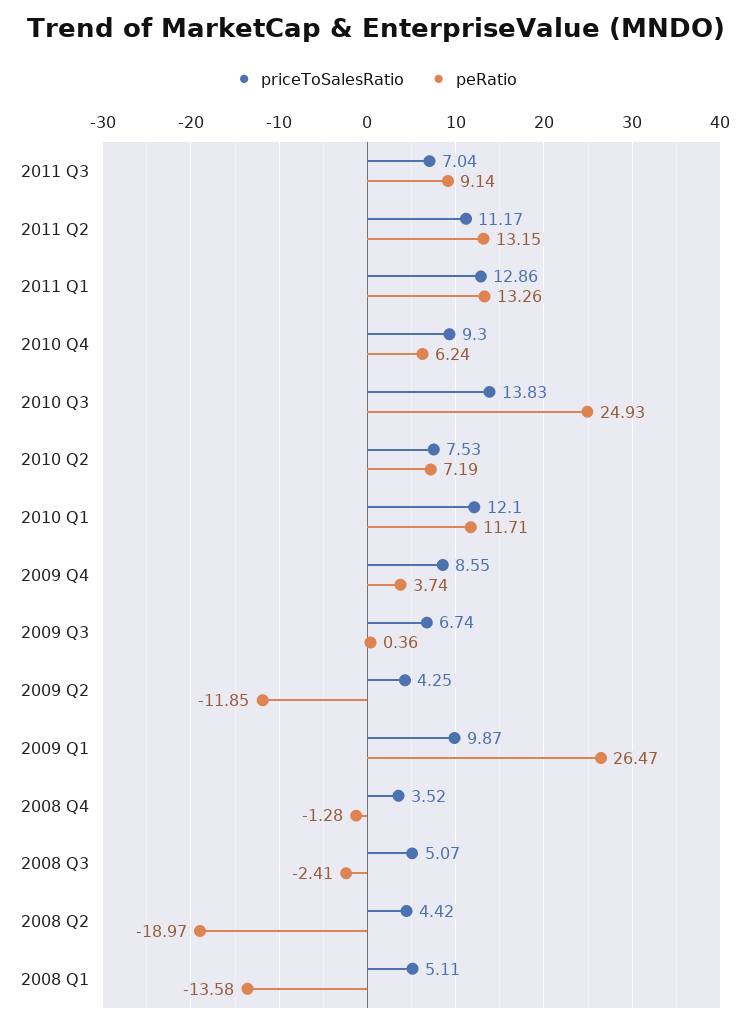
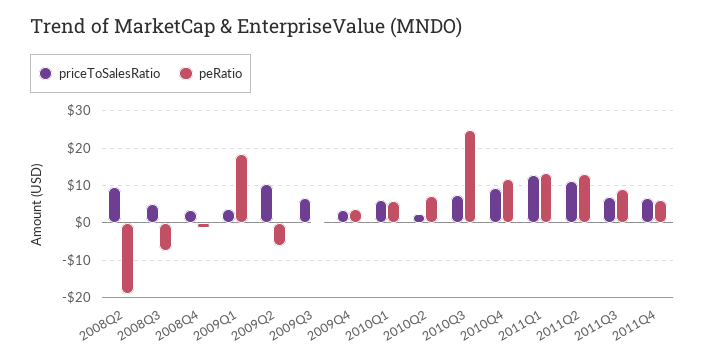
peRatio, 2010 Q4: 6.24 -> 12
priceToSalesRatio, 2010 Q3: 13.83 -> 8
priceToSalesRatio, 2010 Q2: 7.53 -> 2
priceToSalesRatio, 2010 Q1: 12.1 -> 6
peRatio, 2010 Q1: 11.71 -> 6
priceToSalesRatio, 2009 Q4: 8.55 -> 4
priceToSalesRatio, 2009 Q2: 4.25 -> 10
peRatio, 2009 Q2: -11.85 -> -6
priceToSalesRatio, 2009 Q1: 9.87 -> 4
peRatio, 2009 Q1: 26.47 -> 18
peRatio, 2008 Q3: -2.41 -> -8
priceToSalesRatio, 2008 Q2: 4.42 -> 10
priceToSalesRatio, 2008 Q1: 5.11 -> none
peRatio, 2008 Q1: -13.58 -> none
priceToSalesRatio, 2011Q4: none -> 6
peRatio, 2011Q4: none -> 6

